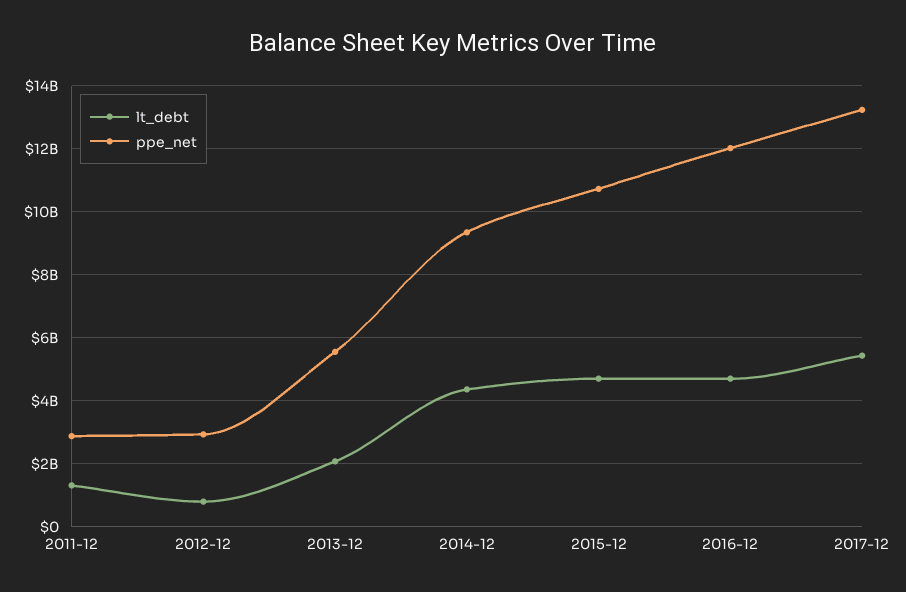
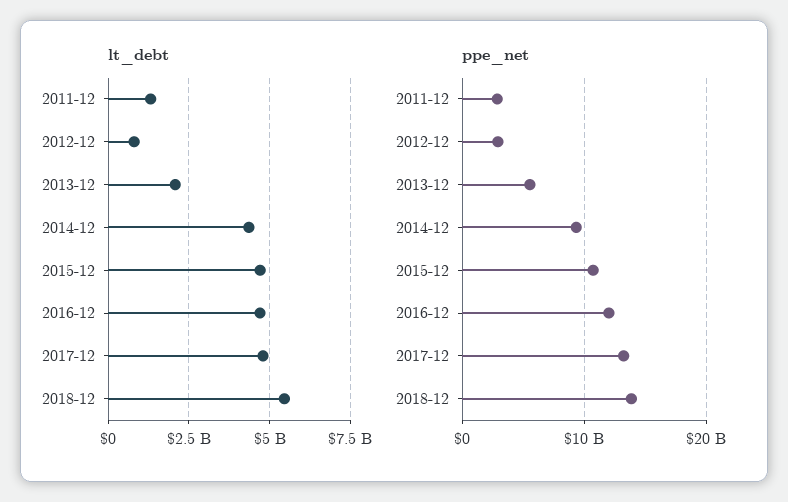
lt_debt, 2017-12: 5400000000 -> 4750000000
lt_debt, 2018-12: none -> 5500000000
ppe_net, 2018-12: none -> 14000000000

